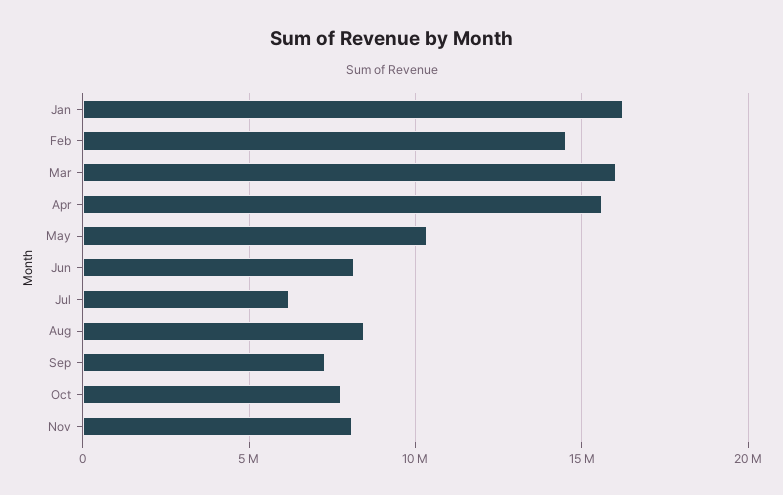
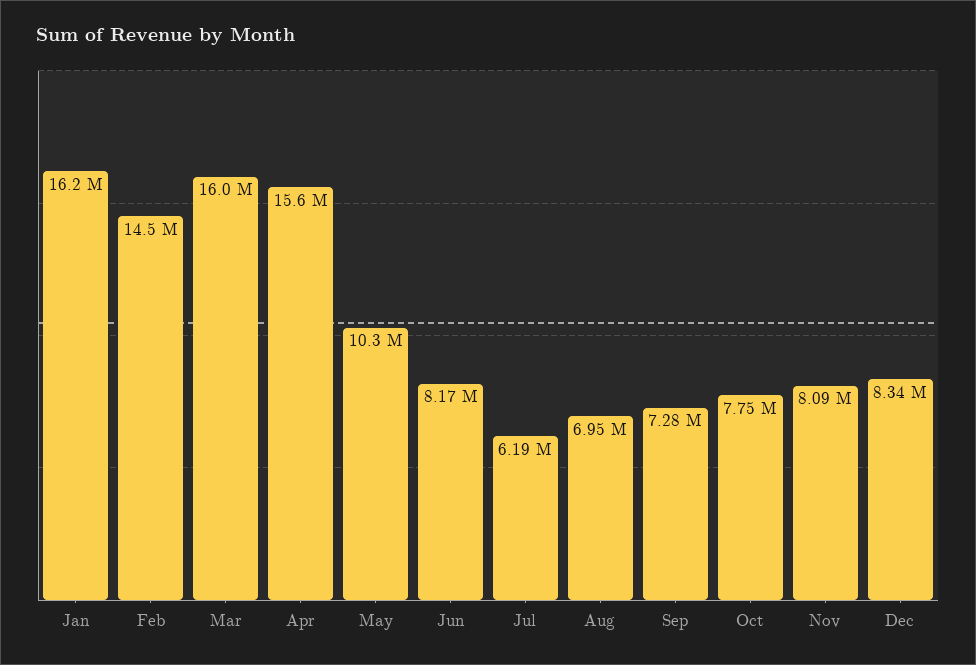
Aug: 8500000 -> 6950000
Dec: none -> 8340000

